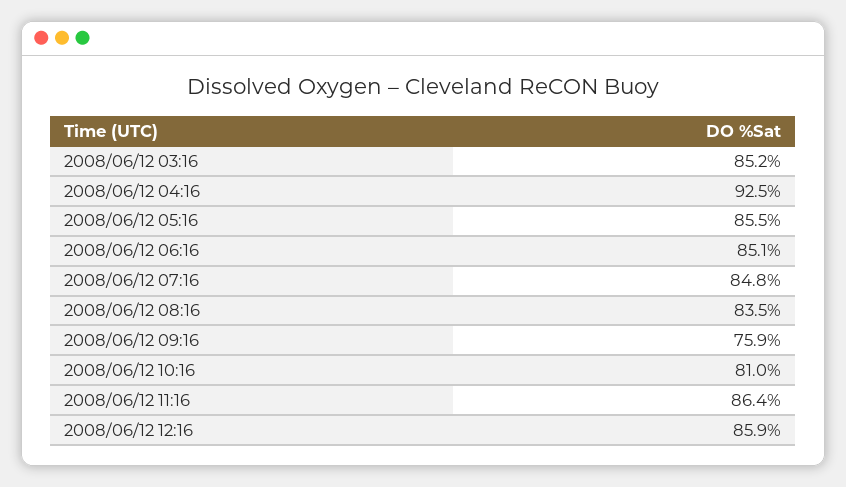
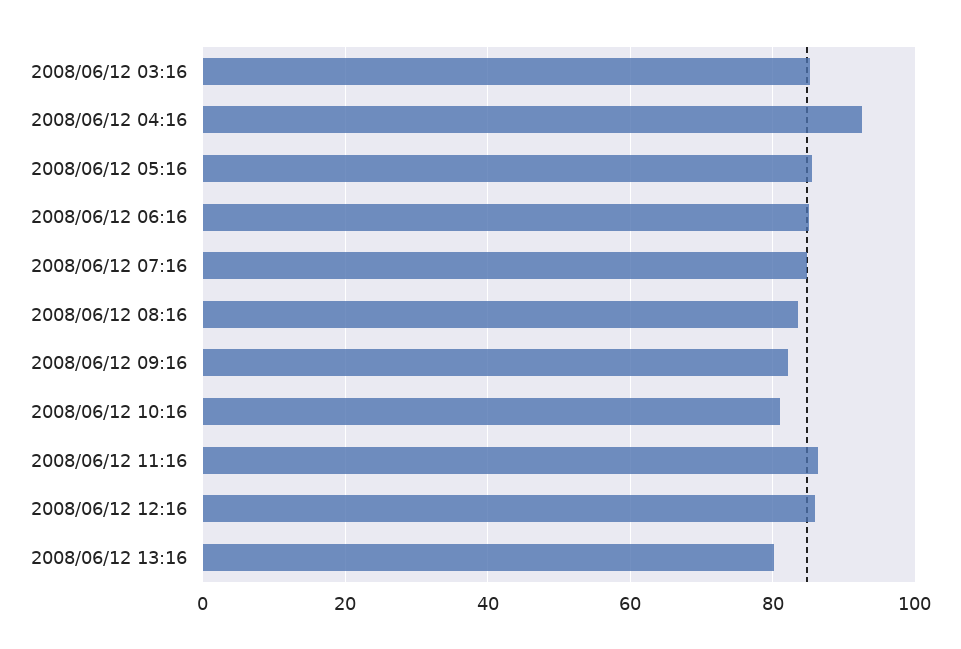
2008/06/12 09:16: 75.9 -> 82
2008/06/12 13:16: none -> 80

